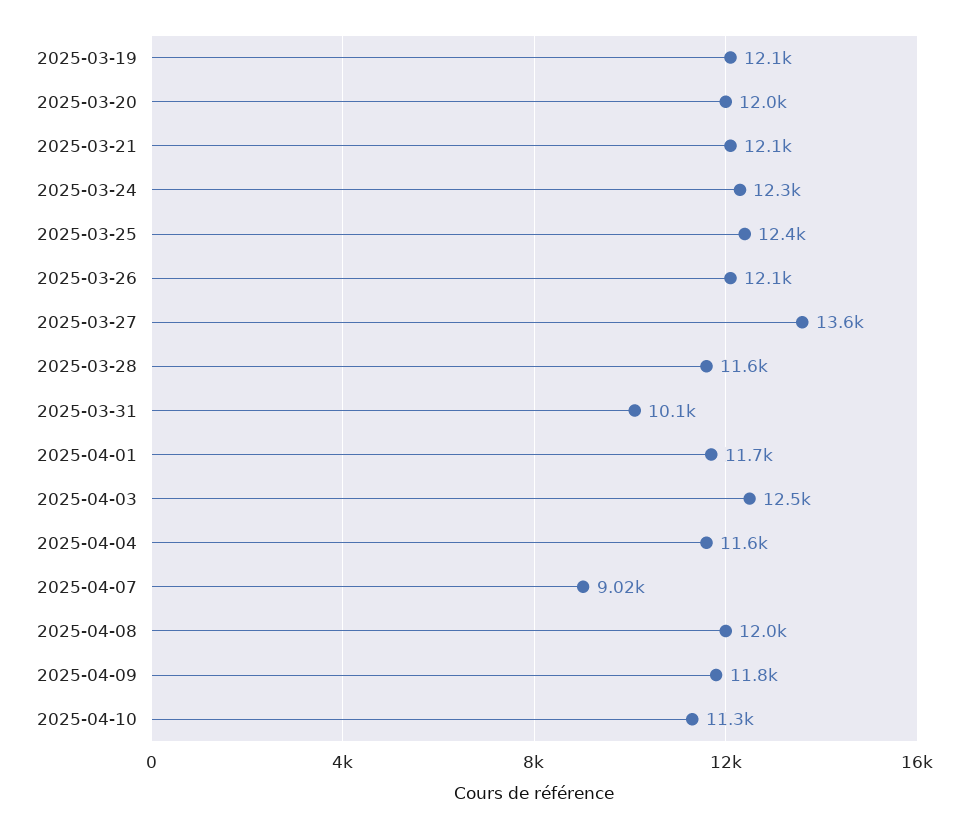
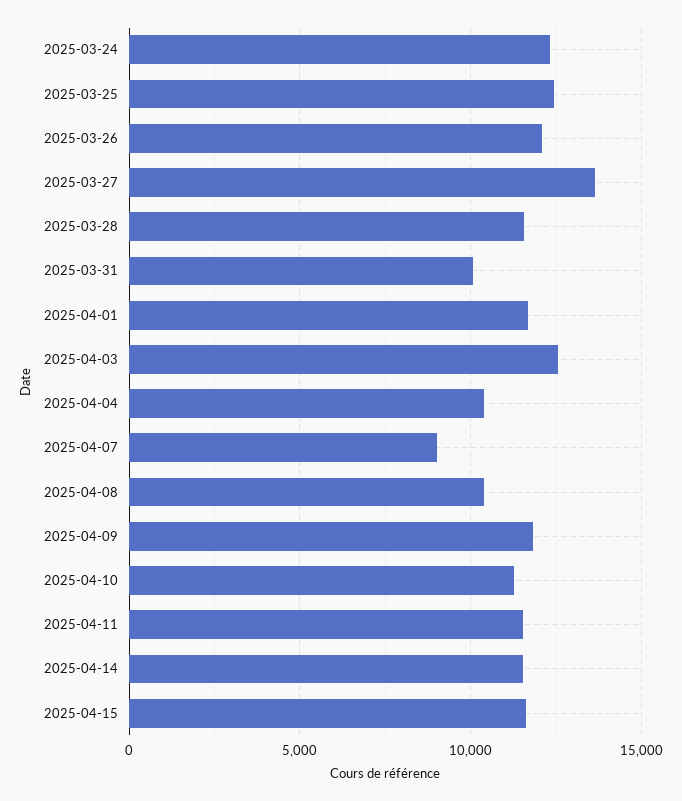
2025-03-19: 12100 -> none
2025-03-20: 12000 -> none
2025-03-21: 12100 -> none
2025-04-04: 11600 -> 10500
2025-04-08: 12000 -> 10500
2025-04-11: none -> 11500
2025-04-14: none -> 11500
2025-04-15: none -> 11500

